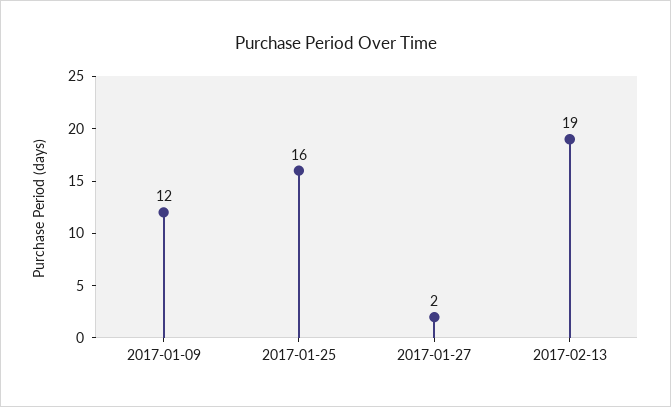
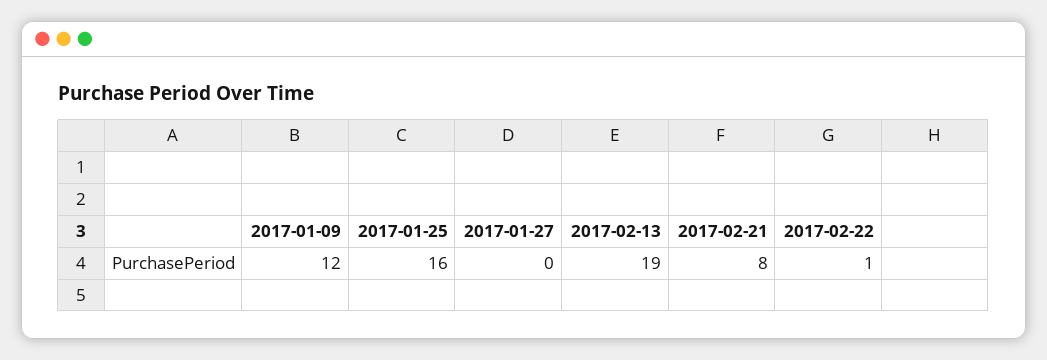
2017-01-27: 2 -> 0
2017-02-21: none -> 8
2017-02-22: none -> 1

